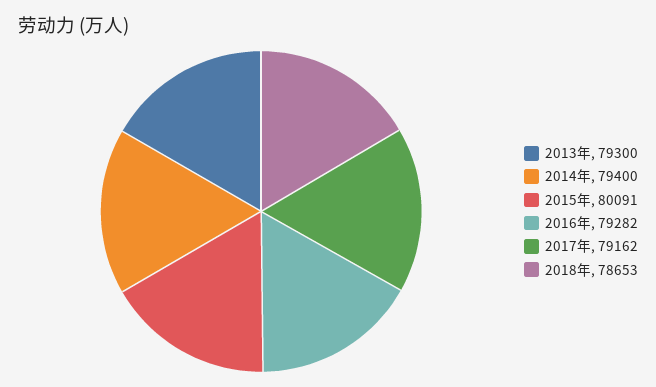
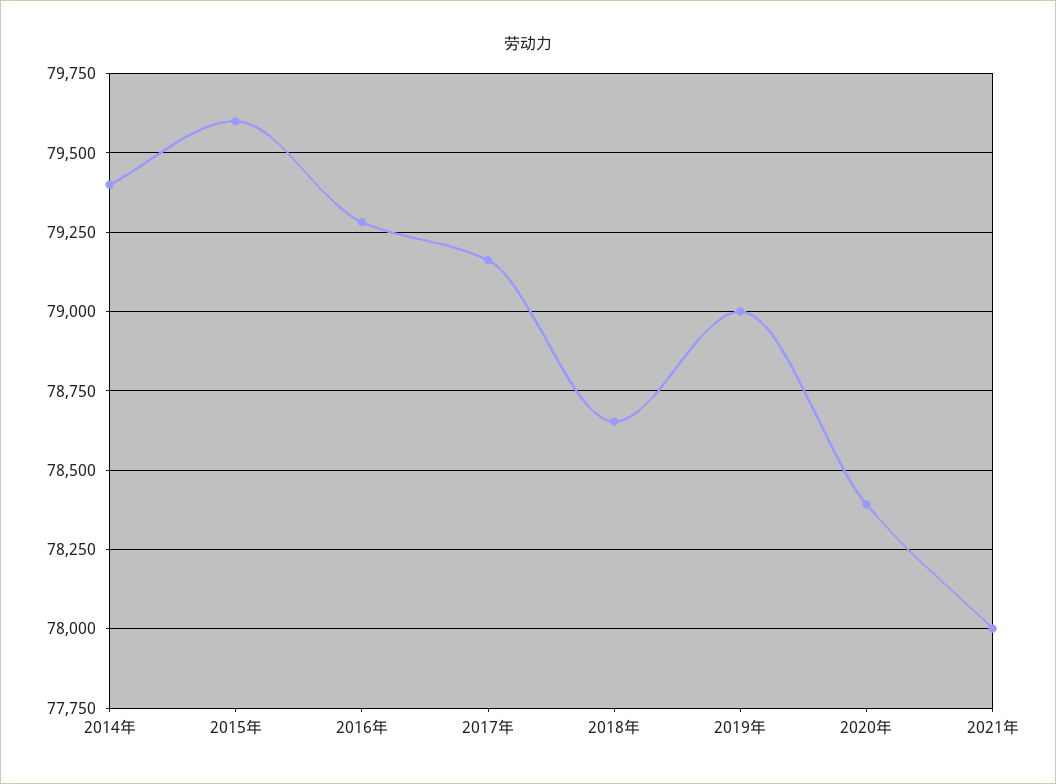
2013年: 79300 -> none
2015年: 80091 -> 79600
2019年: none -> 79000
2020年: none -> 78400
2021年: none -> 78000

